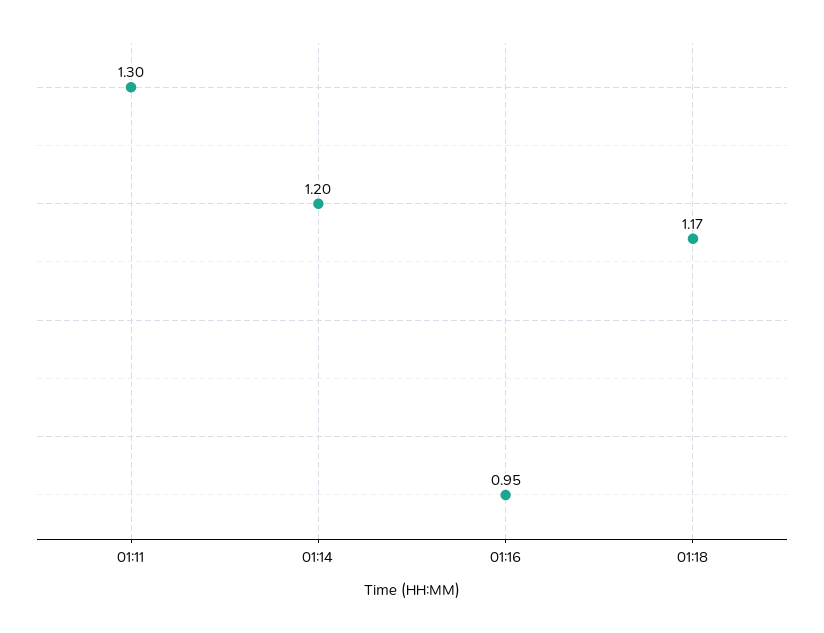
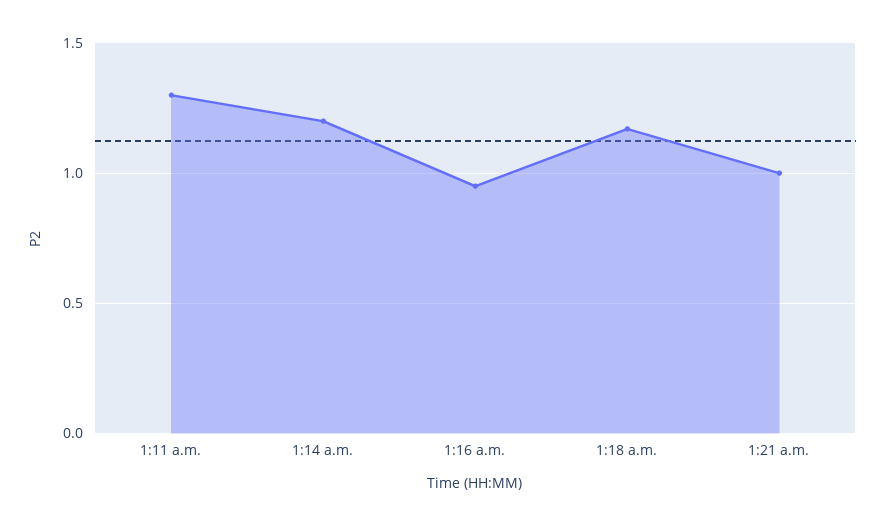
1:21 a.m.: none -> 1

